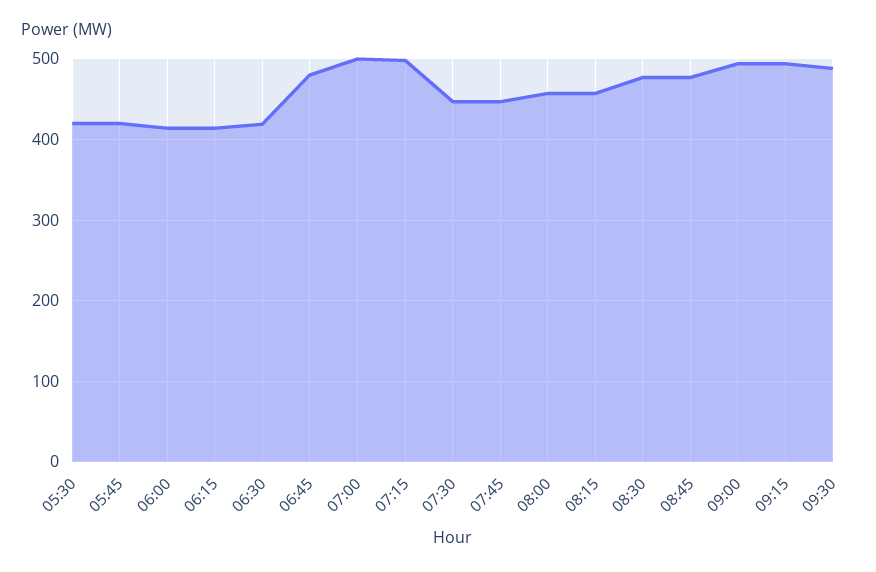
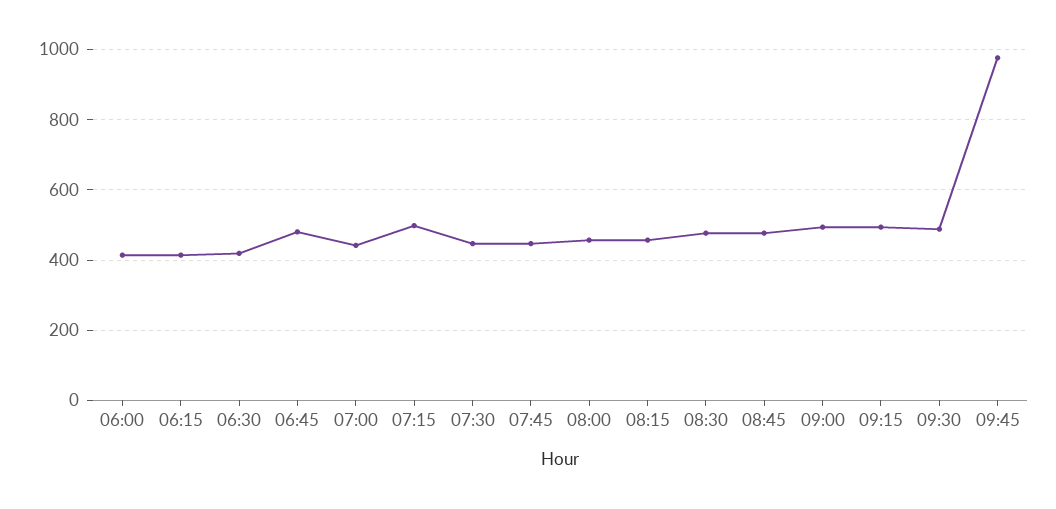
05:30: 420 -> none
05:45: 420 -> none
07:00: 500 -> 440
09:45: none -> 980

